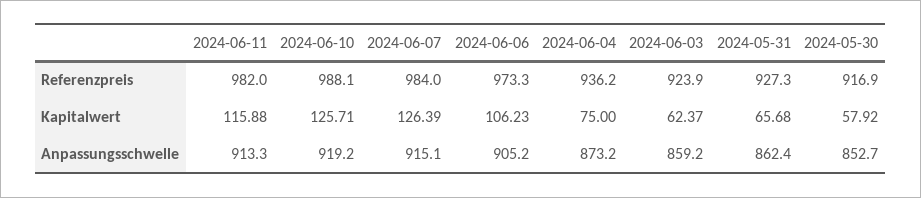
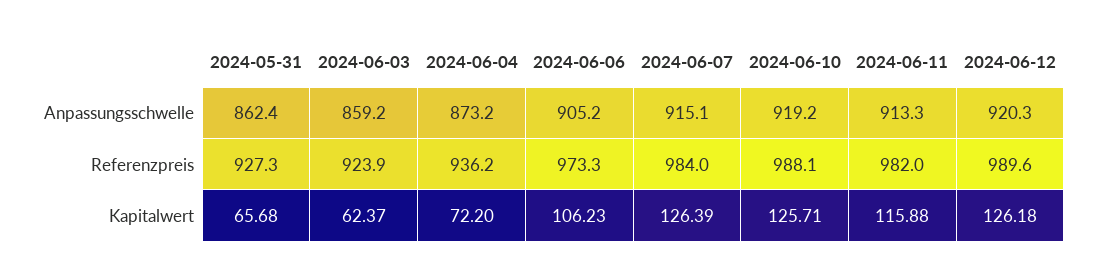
2024-05-30, Referenzpreis: 916.9 -> none
2024-06-04, Kapitalwert: 75 -> 72.2
2024-05-30, Kapitalwert: 57.92 -> none
2024-05-30, Anpassungsschwelle: 852.7 -> none
2024-06-12, Anpassungsschwelle: none -> 920.3
2024-06-12, Referenzpreis: none -> 989.6
2024-06-12, Kapitalwert: none -> 126.18

